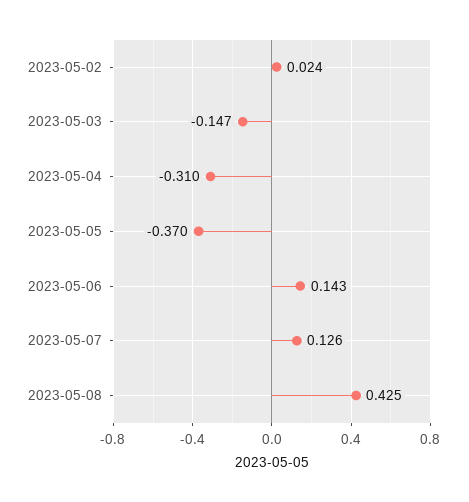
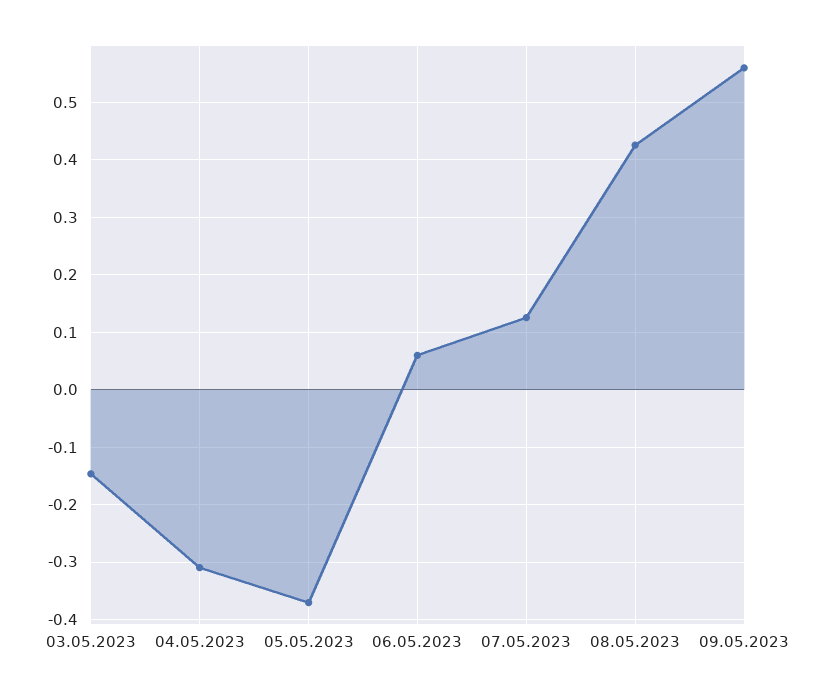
2023-05-02: 0.024 -> none
2023-05-06: 0.143 -> 0.06
09.05.2023: none -> 0.56

